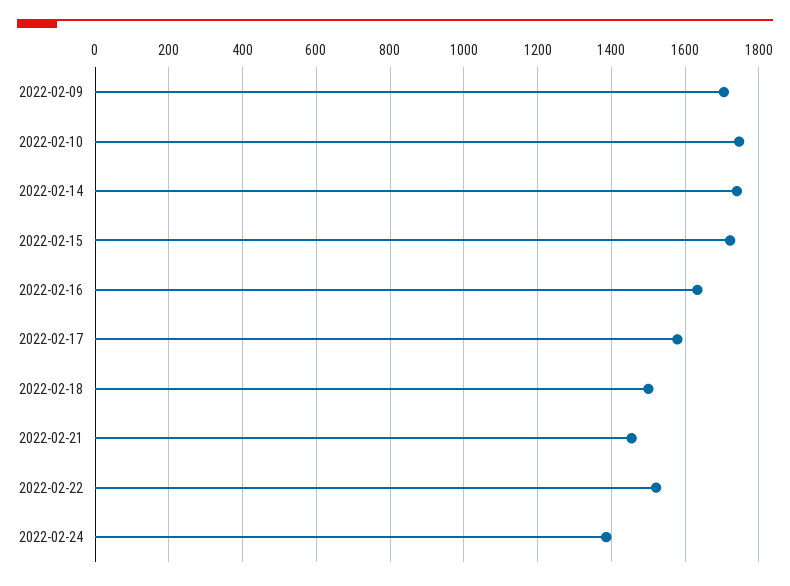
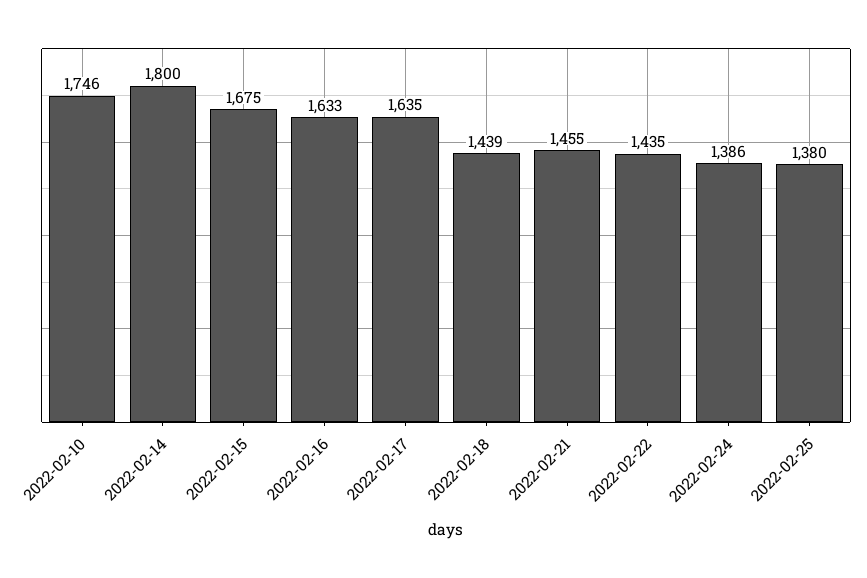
2022-02-09: 1700 -> none
2022-02-14: 1740 -> 1800
2022-02-15: 1720 -> 1675
2022-02-17: 1580 -> 1635
2022-02-18: 1500 -> 1439
2022-02-22: 1520 -> 1435
2022-02-25: none -> 1380

